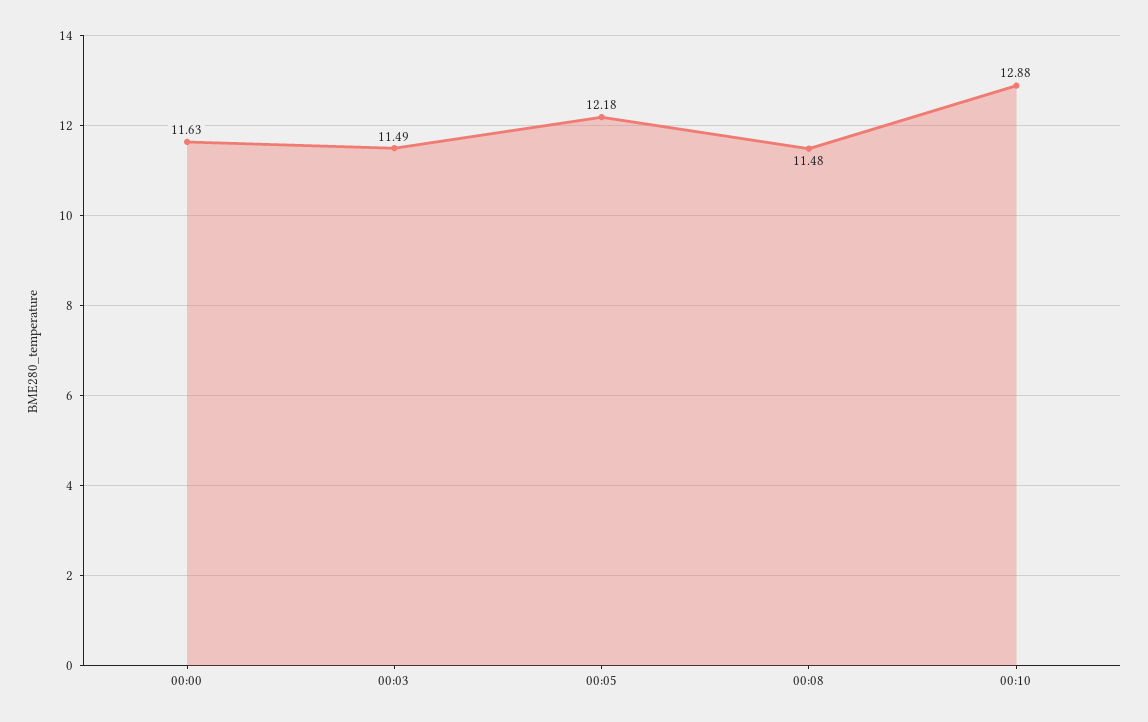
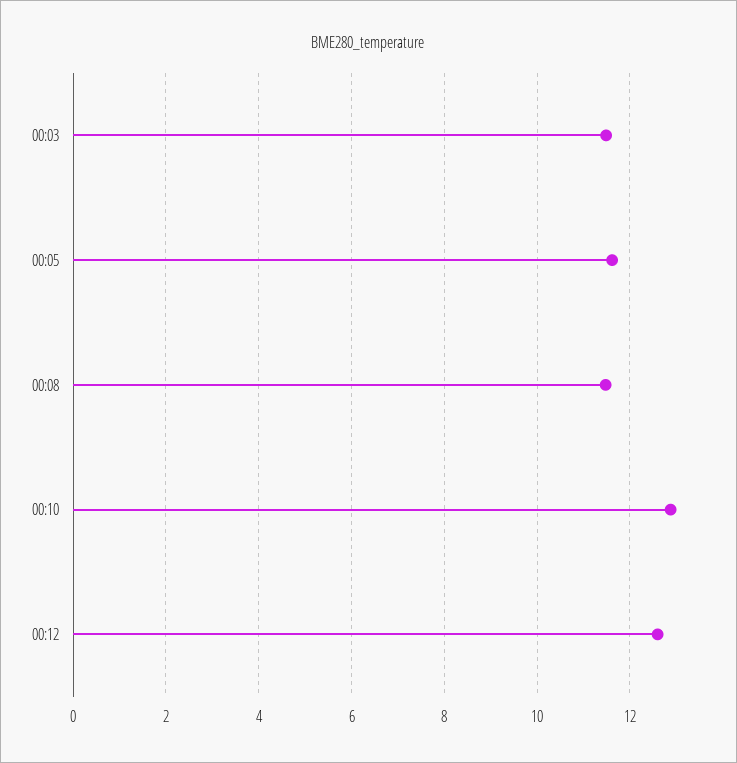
00:00: 11.63 -> none
00:05: 12.18 -> 11.6
00:12: none -> 12.6

